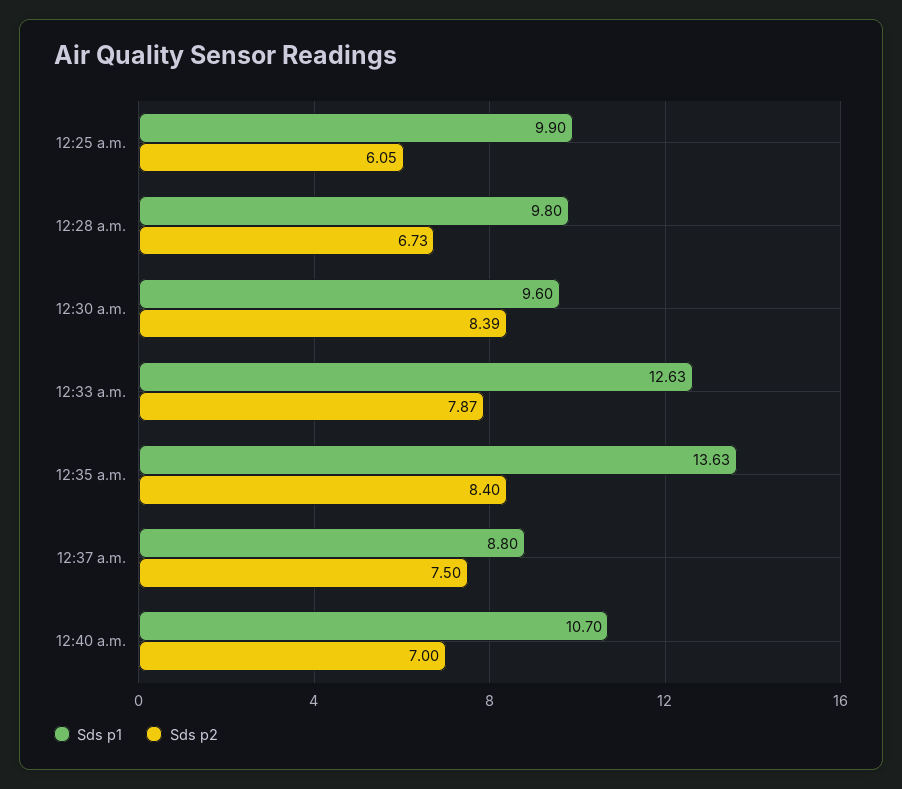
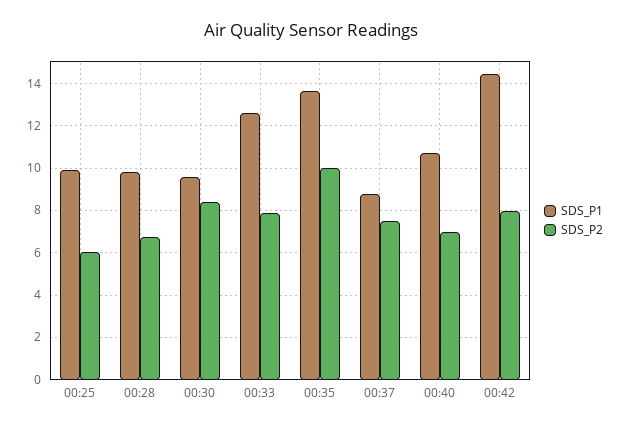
Sds p2, 12:35 a.m.: 8.4 -> 10
Sds p1, 00:42: none -> 14.5
Sds p2, 00:42: none -> 8

